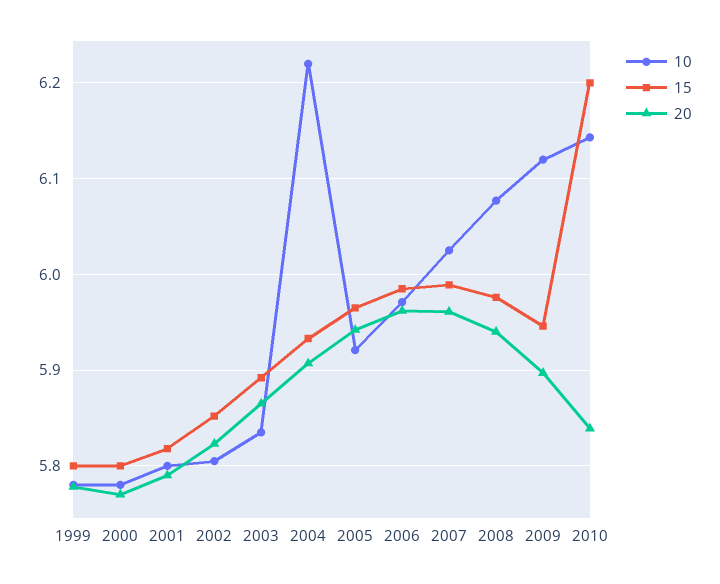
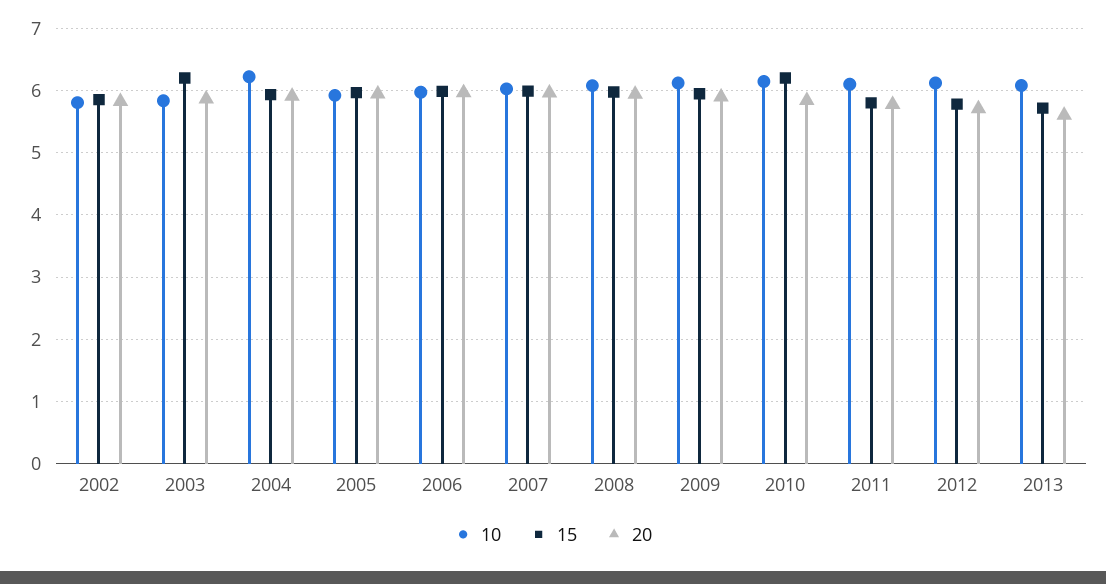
10, 1999: 5.78 -> none
15, 1999: 5.8 -> none
20, 1999: 5.78 -> none
10, 2000: 5.78 -> none
15, 2000: 5.8 -> none
20, 2000: 5.77 -> none
10, 2001: 5.8 -> none
15, 2001: 5.82 -> none
20, 2001: 5.79 -> none
15, 2003: 5.89 -> 6.2
10, 2011: none -> 6.1
15, 2011: none -> 5.8
20, 2011: none -> 5.8
10, 2012: none -> 6.1
15, 2012: none -> 5.8
20, 2012: none -> 5.7
10, 2013: none -> 6.1
15, 2013: none -> 5.7
20, 2013: none -> 5.6

